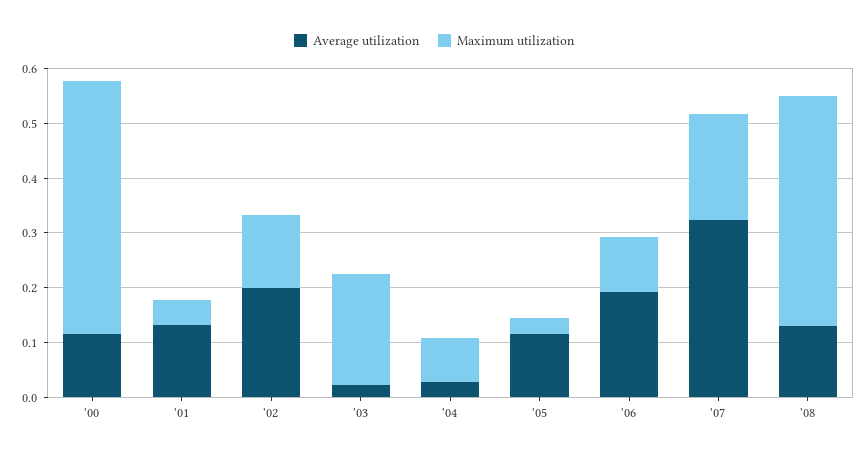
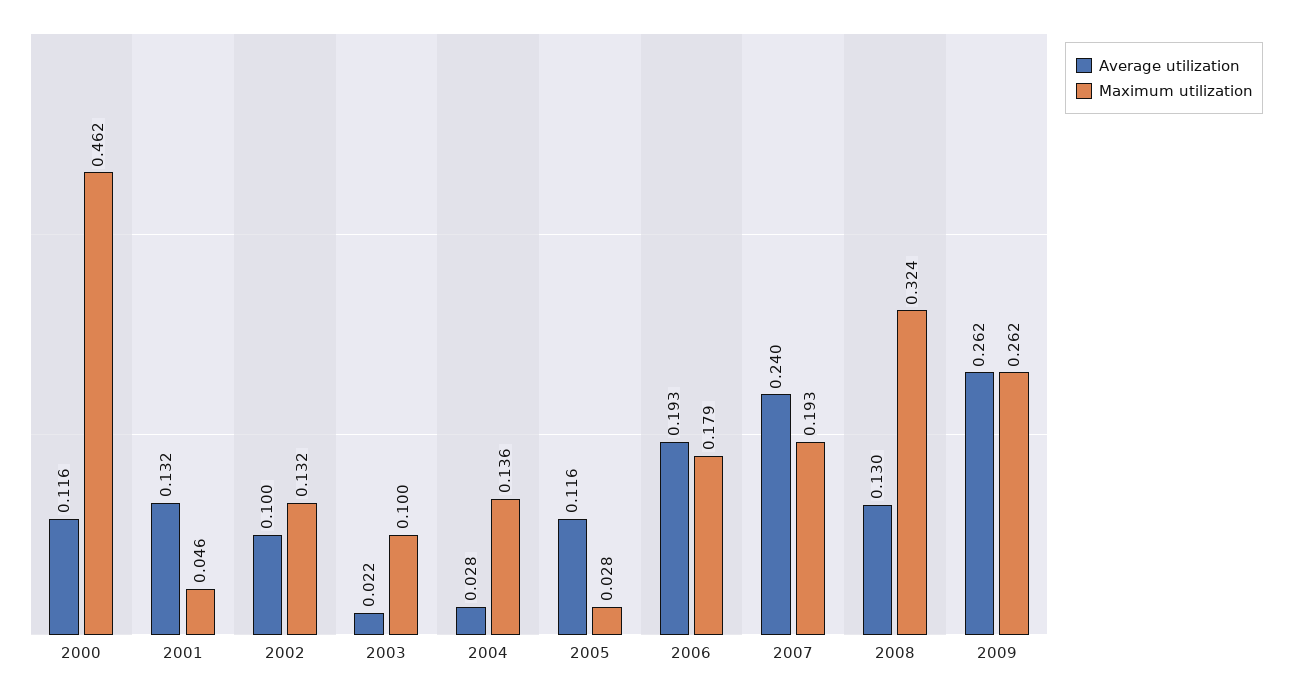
Average utilization, '02: 0.2 -> 0.1
Maximum utilization, '03: 0.2 -> 0.1
Maximum utilization, '04: 0.08 -> 0.136
Maximum utilization, '06: 0.1 -> 0.179
Average utilization, '07: 0.32 -> 0.24
Maximum utilization, '08: 0.42 -> 0.324
Average utilization, 2009: none -> 0.262
Maximum utilization, 2009: none -> 0.262

